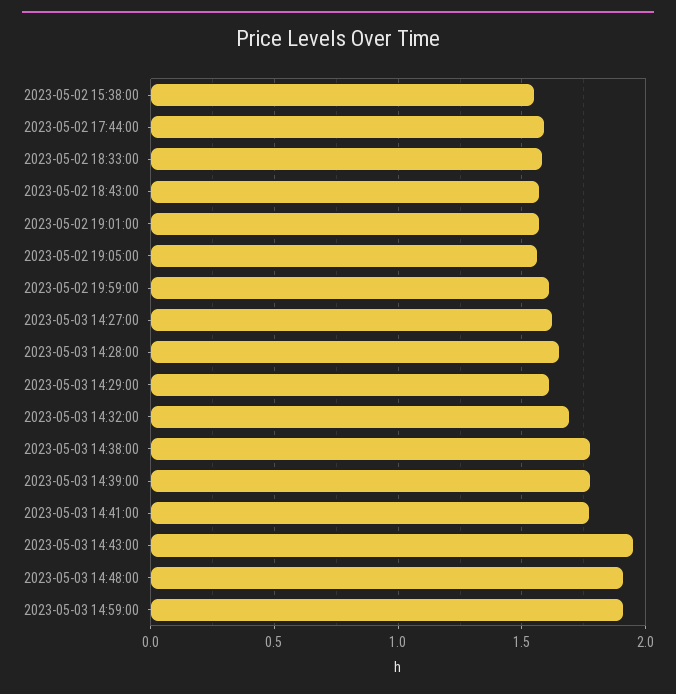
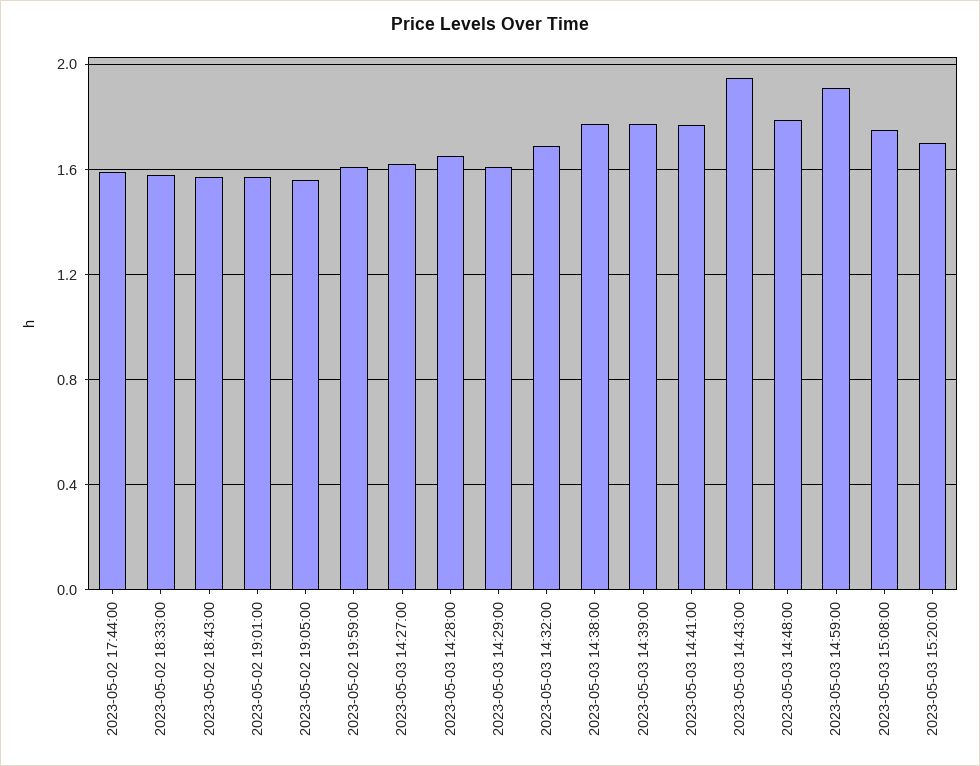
2023-05-02 15:38:00: 1.55 -> none
2023-05-03 14:48:00: 1.9 -> 1.8
2023-05-03 15:08:00: none -> 1.75
2023-05-03 15:20:00: none -> 1.7

